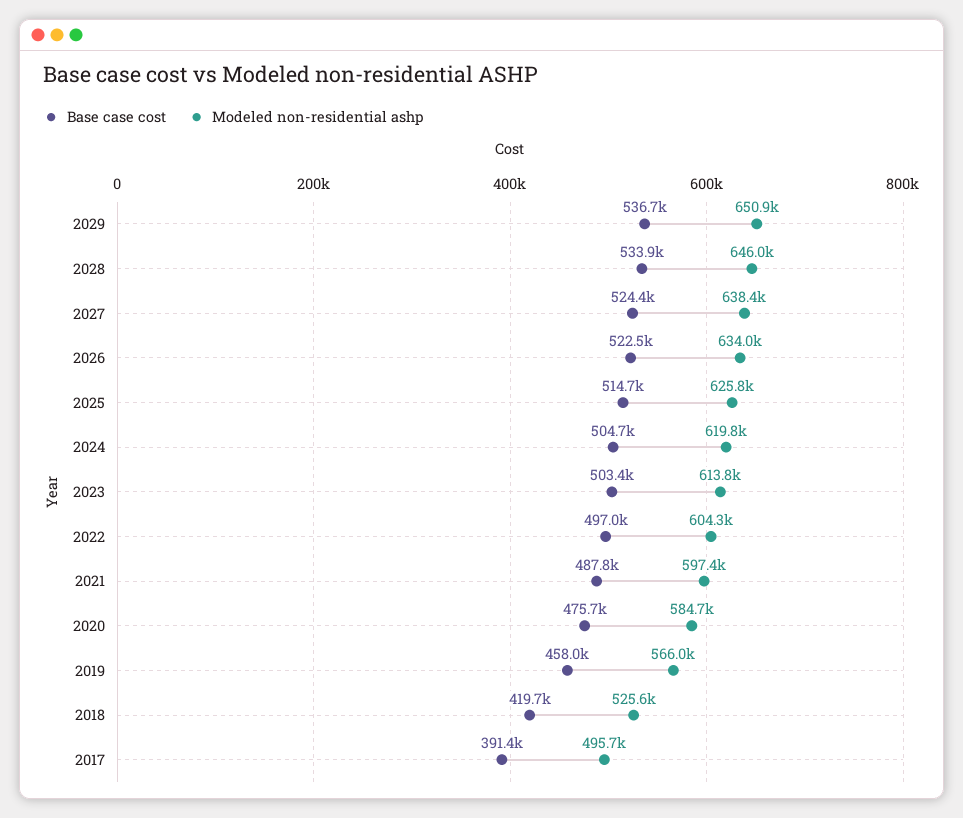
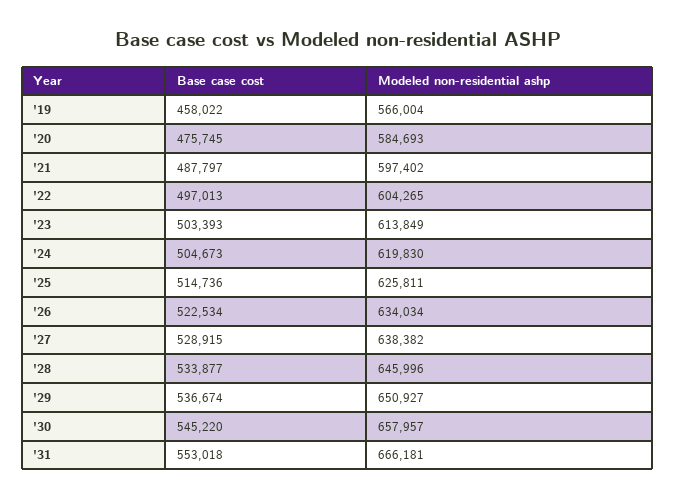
Base case cost, 2027: 524400 -> 528915
Base case cost, 2018: 419700 -> none
Modeled non-residential ashp, 2018: 525600 -> none
Base case cost, 2017: 391400 -> none
Modeled non-residential ashp, 2017: 495700 -> none
Base case cost, '30: none -> 545220
Modeled non-residential ashp, '30: none -> 657957
Base case cost, '31: none -> 553018
Modeled non-residential ashp, '31: none -> 666181

